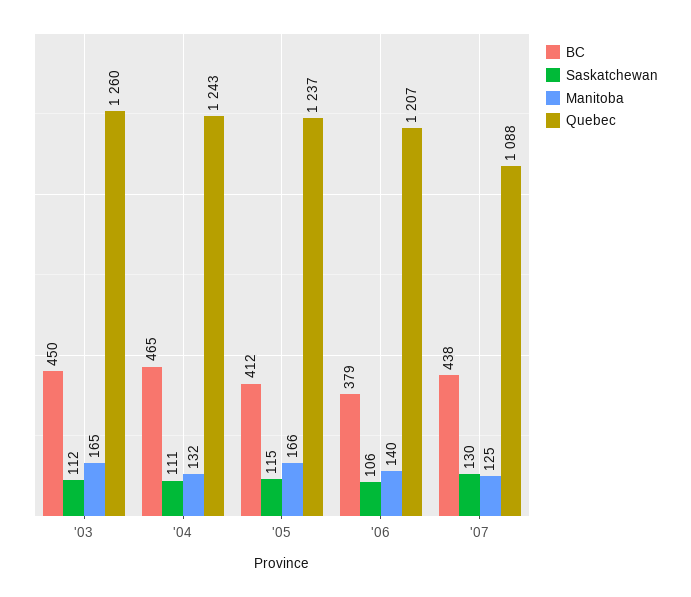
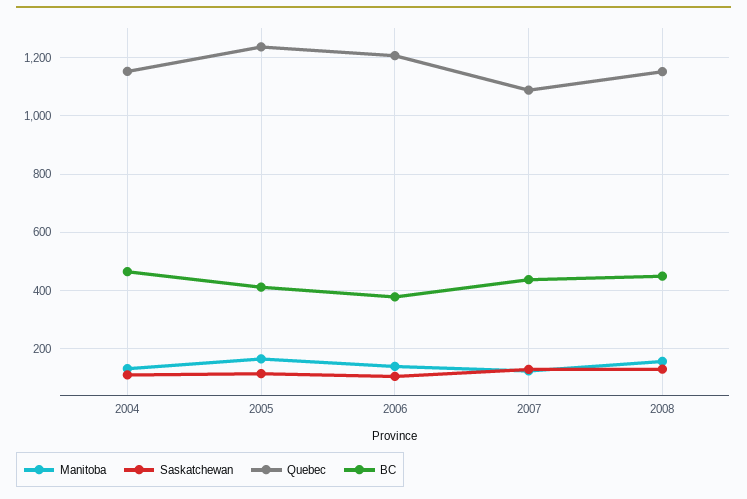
BC, '03: 450 -> none
Saskatchewan, '03: 112 -> none
Manitoba, '03: 165 -> none
Quebec, '03: 1260 -> none
Quebec, '04: 1243 -> 1150
Manitoba, 2008: none -> 150
Saskatchewan, 2008: none -> 125
Quebec, 2008: none -> 1150
BC, 2008: none -> 450

